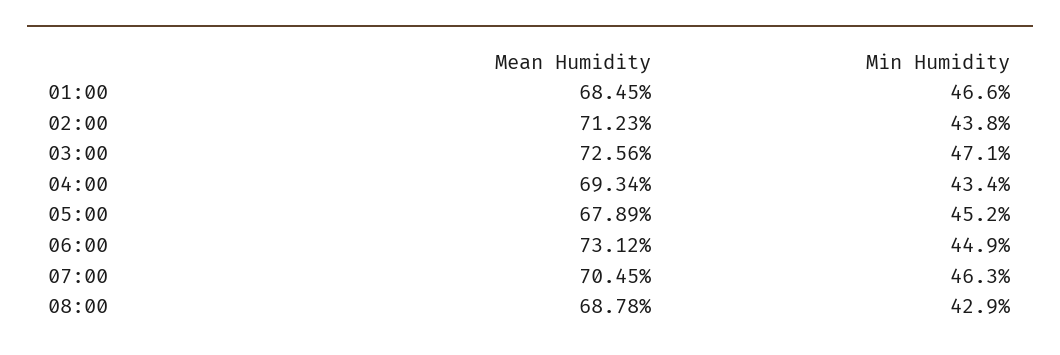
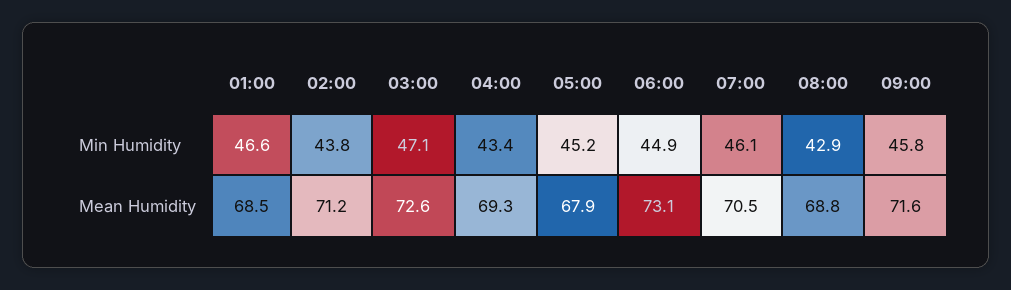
Min Humidity, 07:00: 46.3 -> 46.1
Min Humidity, 09:00: none -> 45.8
Mean Humidity, 09:00: none -> 71.6

